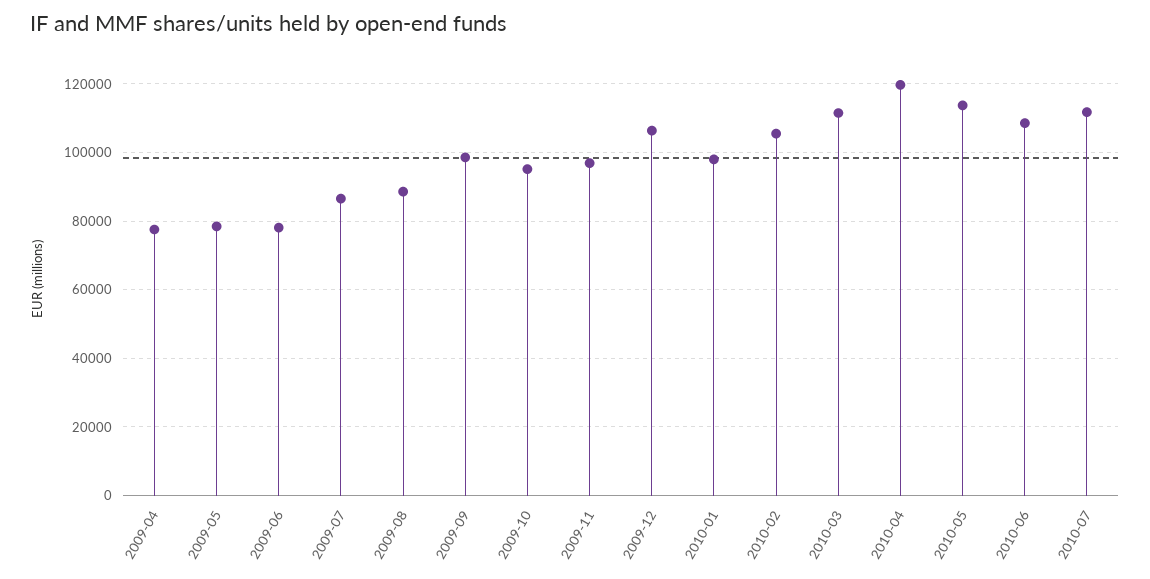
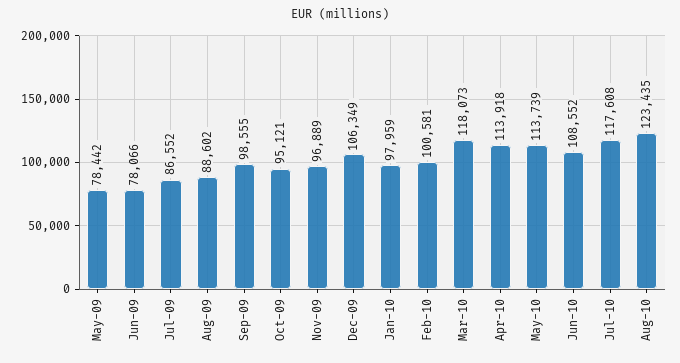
2009-04: 78000 -> none
2010-02: 106000 -> 100581
2010-03: 112000 -> 118073
2010-04: 120000 -> 113918
2010-07: 112000 -> 117608
Aug-10: none -> 123435

